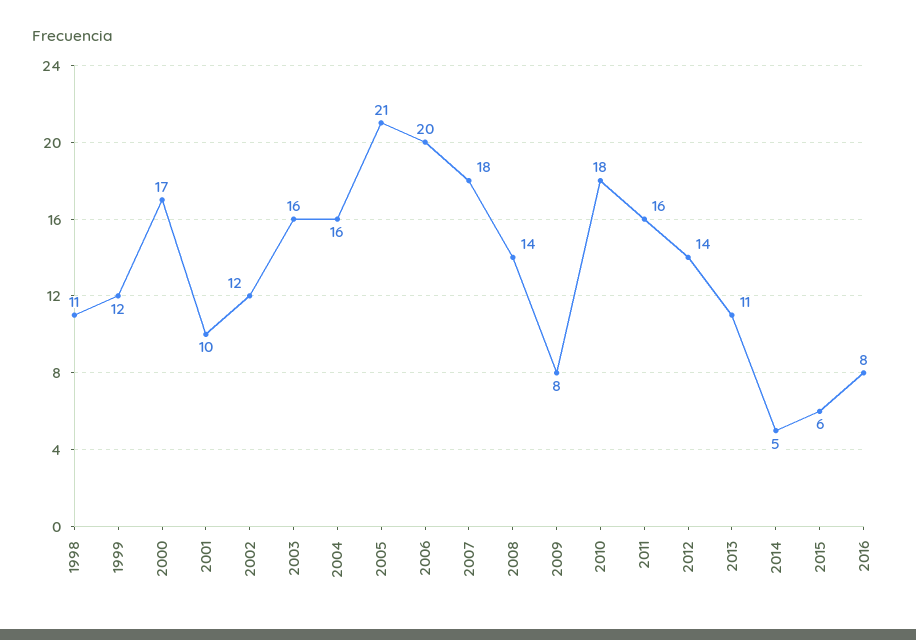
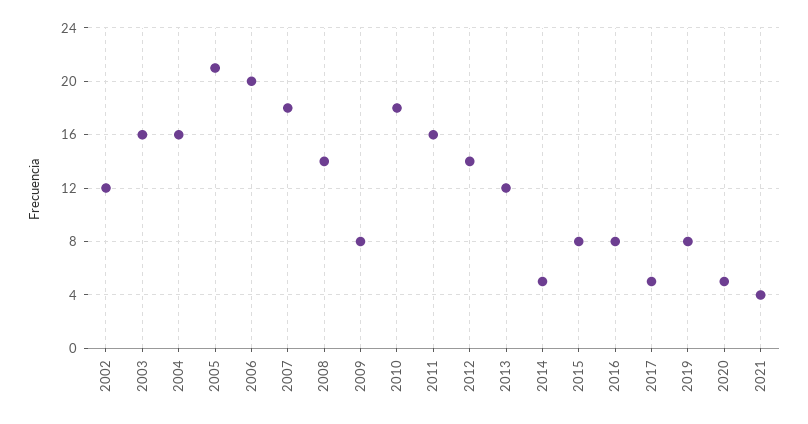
1998: 11 -> none
1999: 12 -> none
2000: 17 -> none
2001: 10 -> none
2013: 11 -> 12
2015: 6 -> 8
2017: none -> 5
2019: none -> 8
2020: none -> 5
2021: none -> 4

